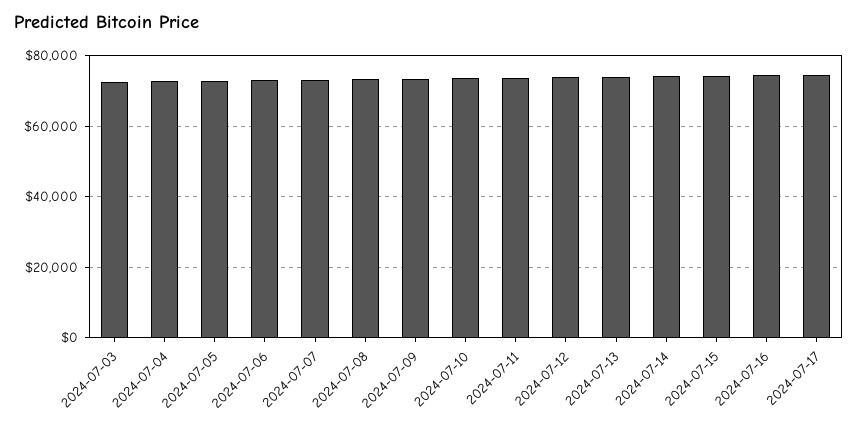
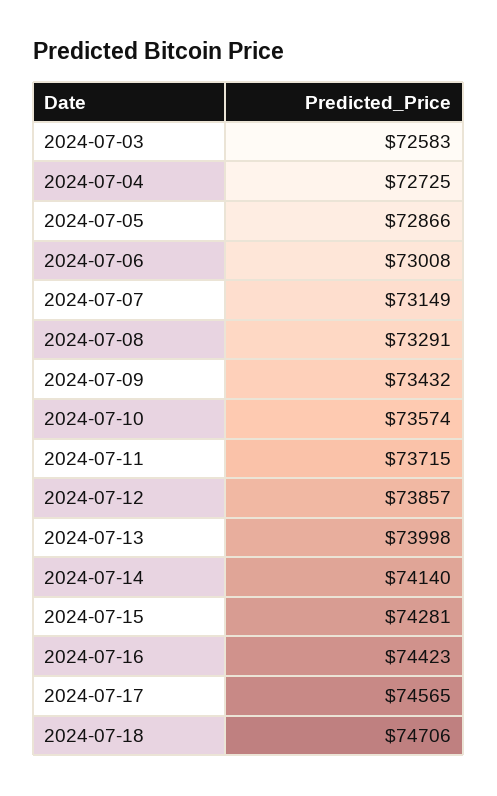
2024-07-18: none -> 74706

